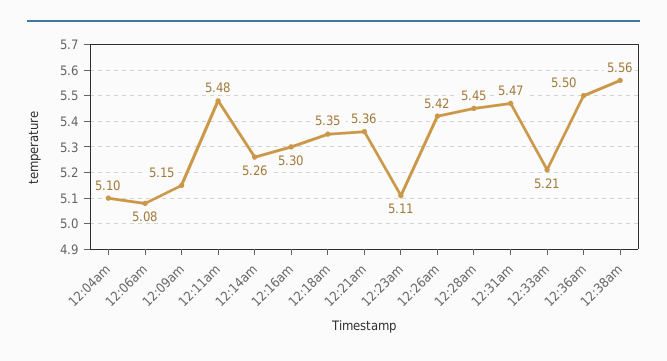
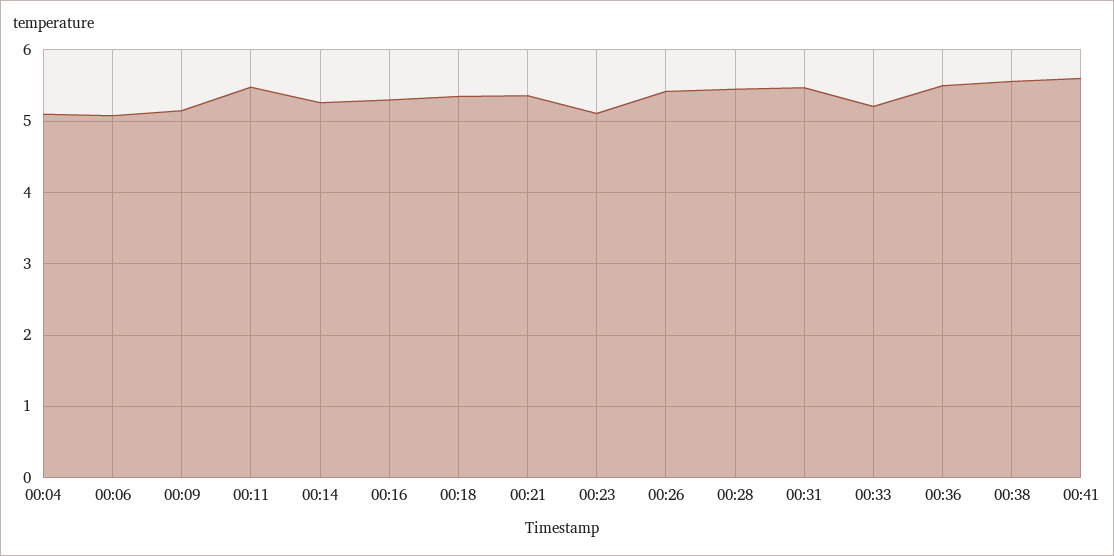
00:41: none -> 5.6

